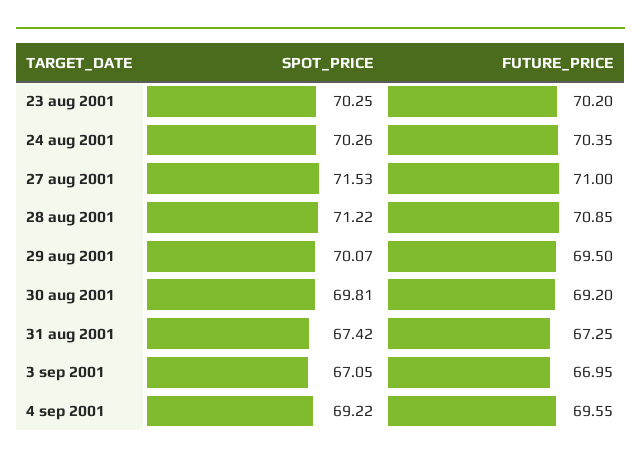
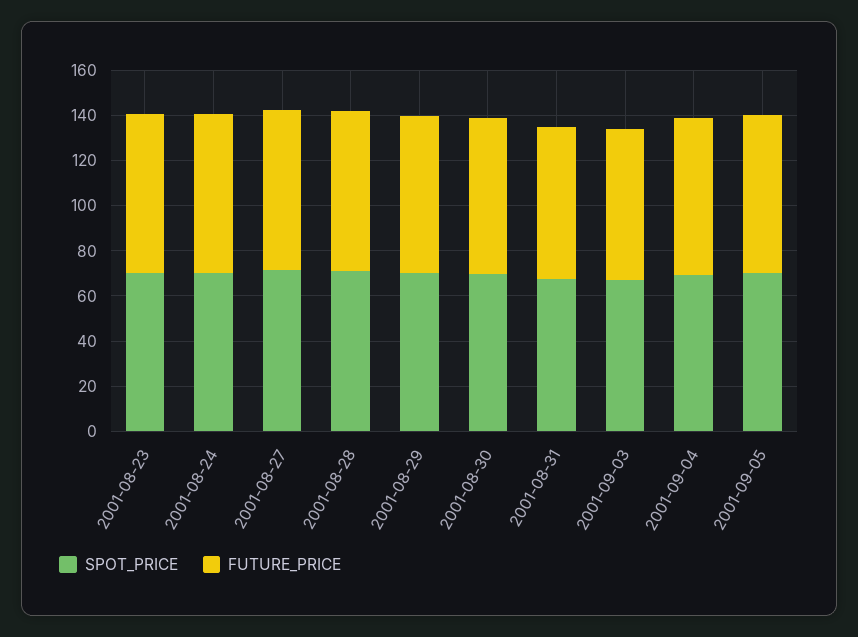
SPOT_PRICE, 2001-09-05: none -> 70
FUTURE_PRICE, 2001-09-05: none -> 70

